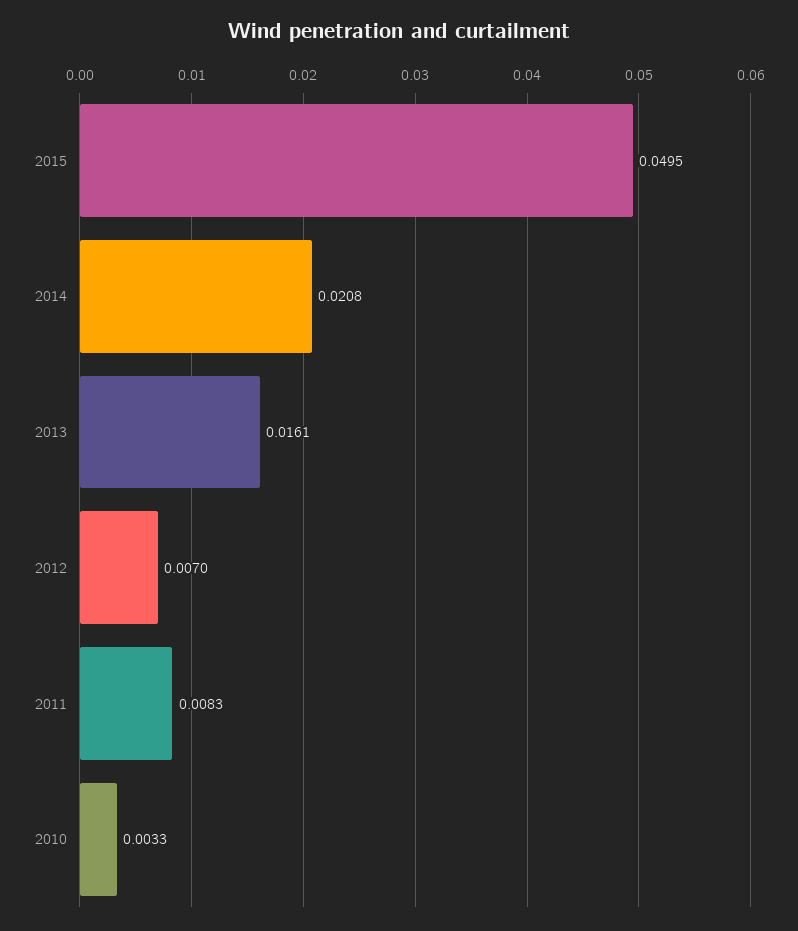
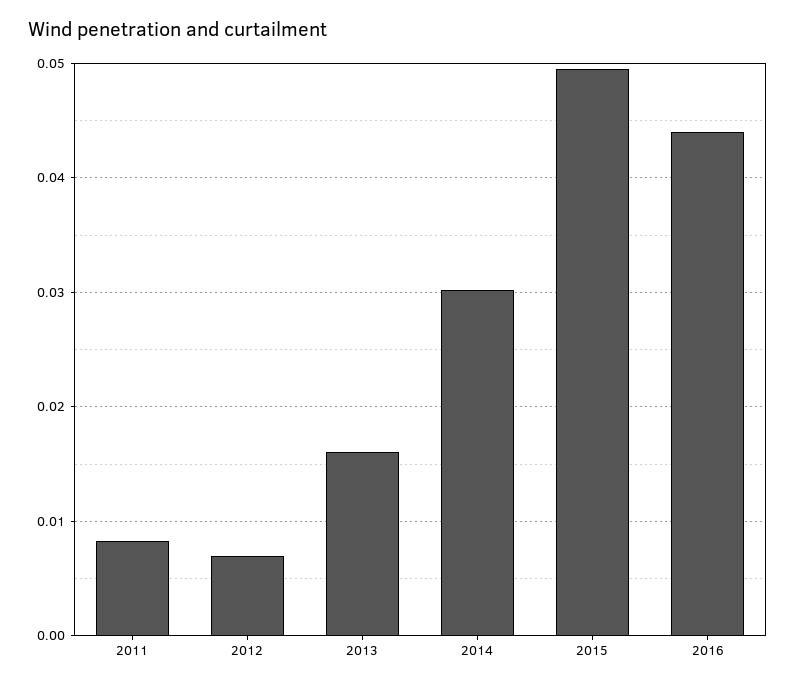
2014: 0.0208 -> 0.03
2010: 0.0033 -> none
2016: none -> 0.044

